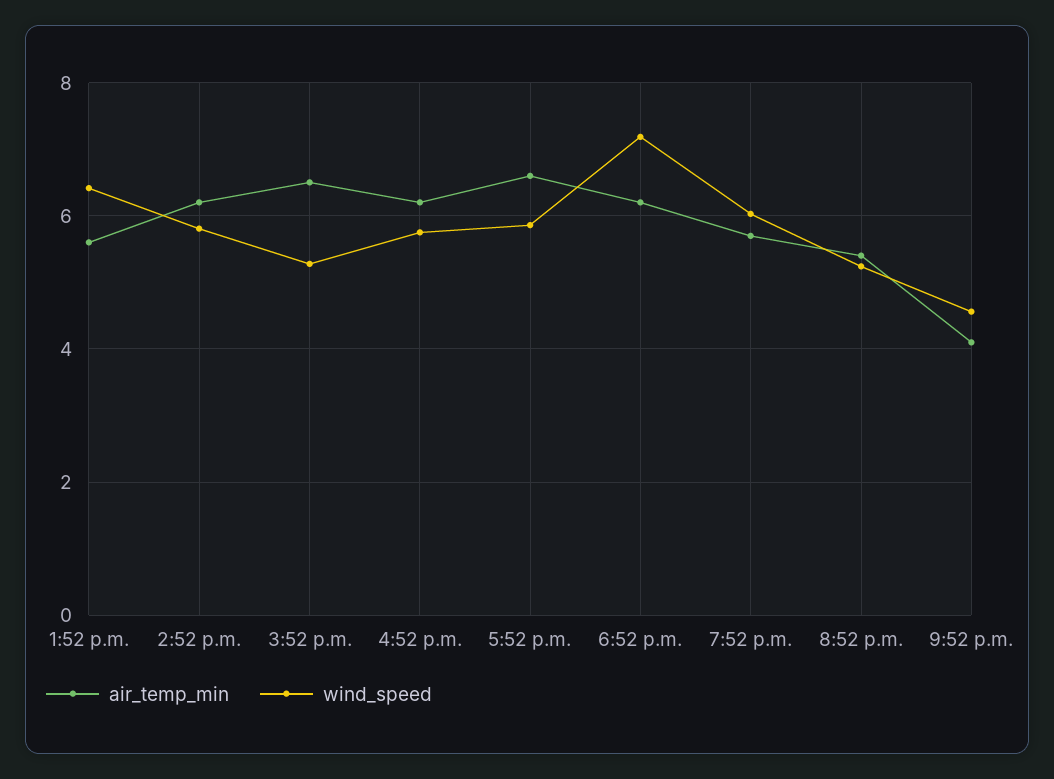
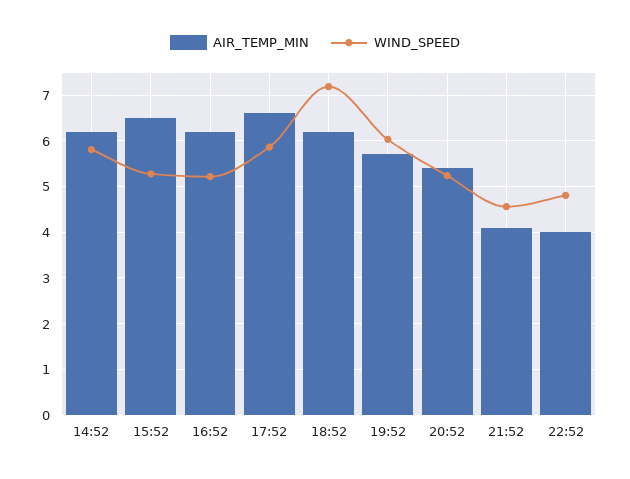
air_temp_min, 1:52 p.m.: 5.6 -> none
wind_speed, 1:52 p.m.: 6.4 -> none
wind_speed, 4:52 p.m.: 5.8 -> 5.2
air_temp_min, 22:52: none -> 4
wind_speed, 22:52: none -> 4.8

